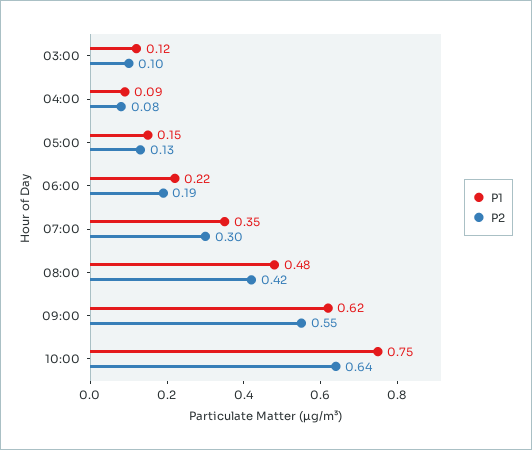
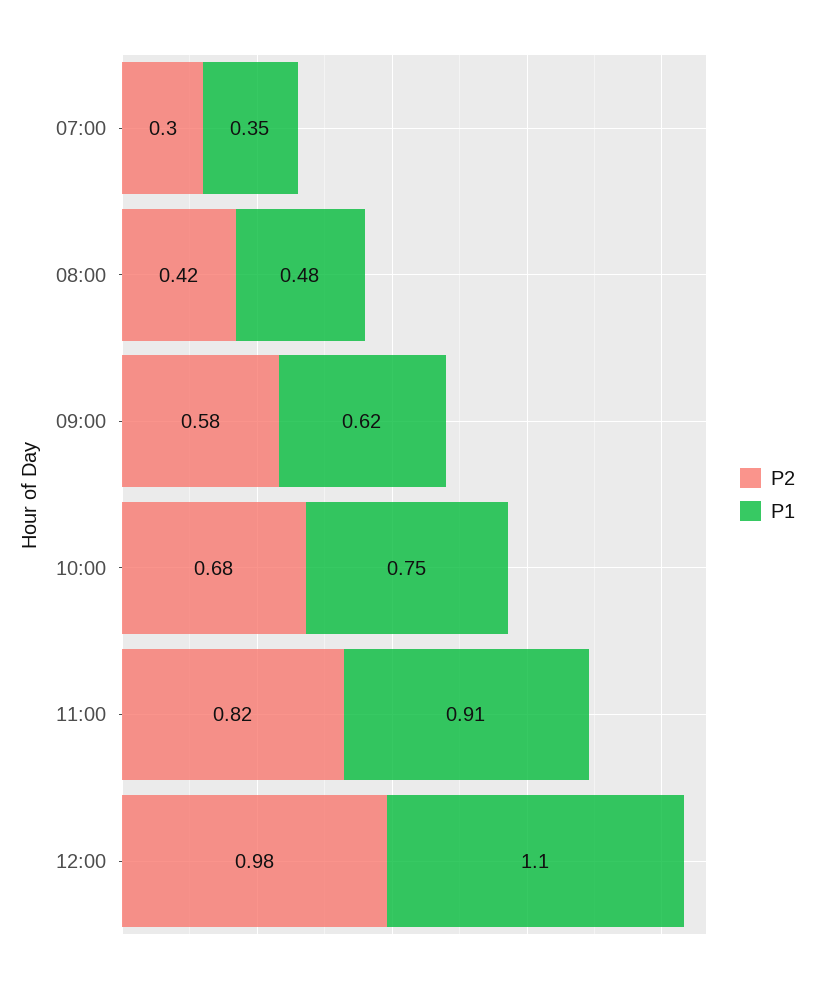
P1, 03:00: 0.12 -> none
P2, 03:00: 0.1 -> none
P1, 04:00: 0.09 -> none
P2, 04:00: 0.08 -> none
P1, 05:00: 0.15 -> none
P2, 05:00: 0.13 -> none
P1, 06:00: 0.22 -> none
P2, 06:00: 0.19 -> none
P2, 09:00: 0.55 -> 0.58
P2, 10:00: 0.64 -> 0.68
P2, 11:00: none -> 0.82
P1, 11:00: none -> 0.91
P2, 12:00: none -> 0.98
P1, 12:00: none -> 1.1

